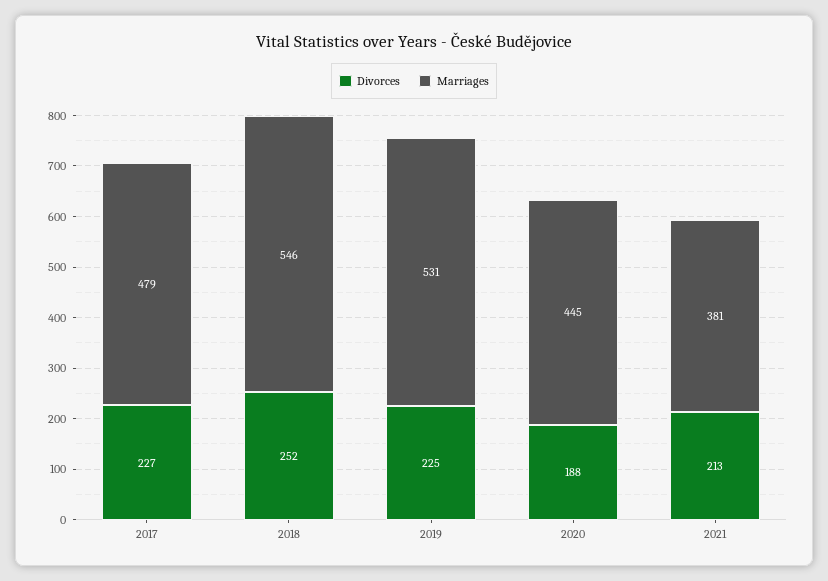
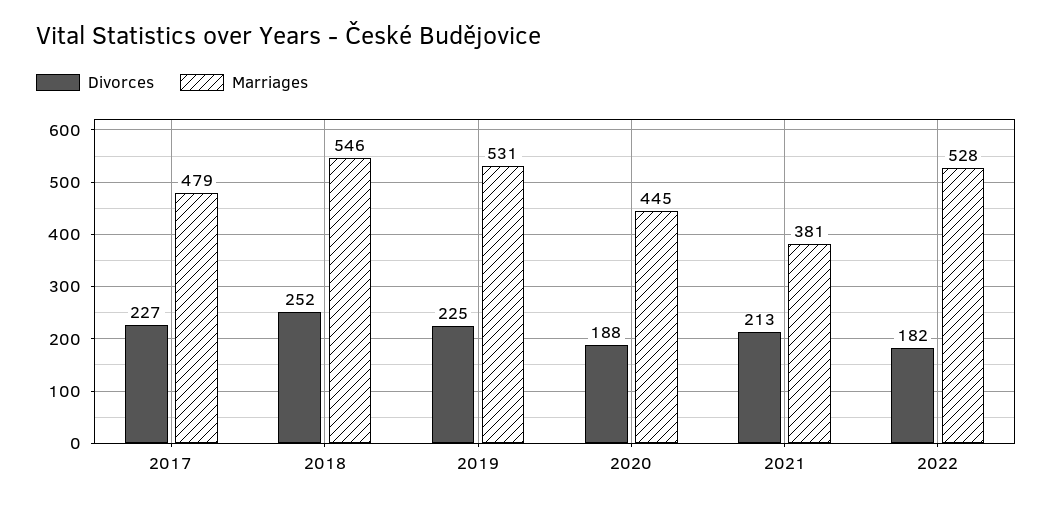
Divorces, 2022: none -> 182
Marriages, 2022: none -> 528

